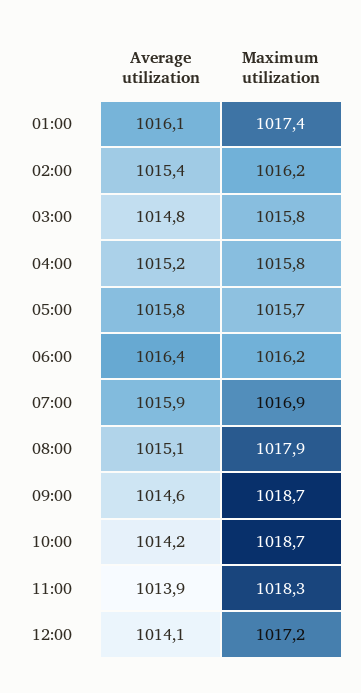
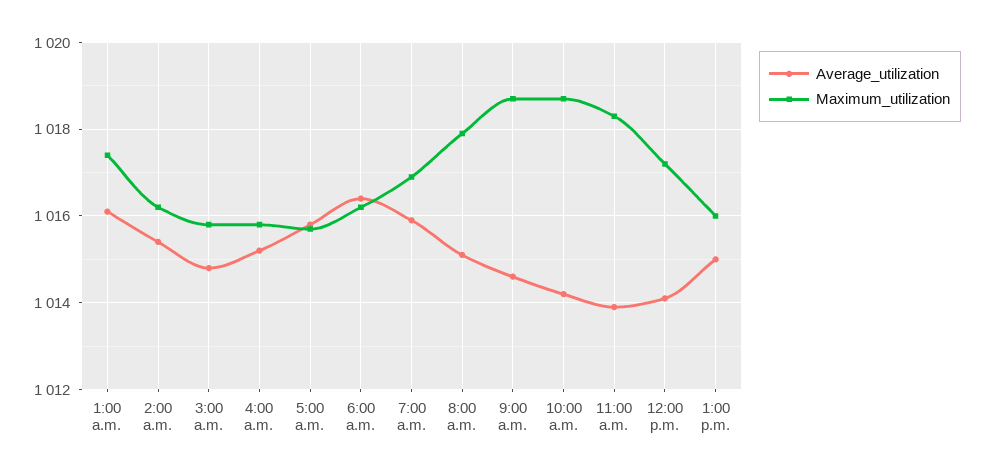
Average utilization, 1:00 p.m.: none -> 1015
Maximum utilization, 1:00 p.m.: none -> 1016

